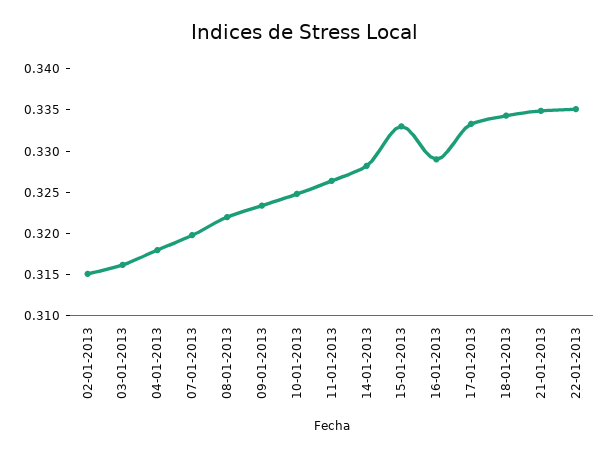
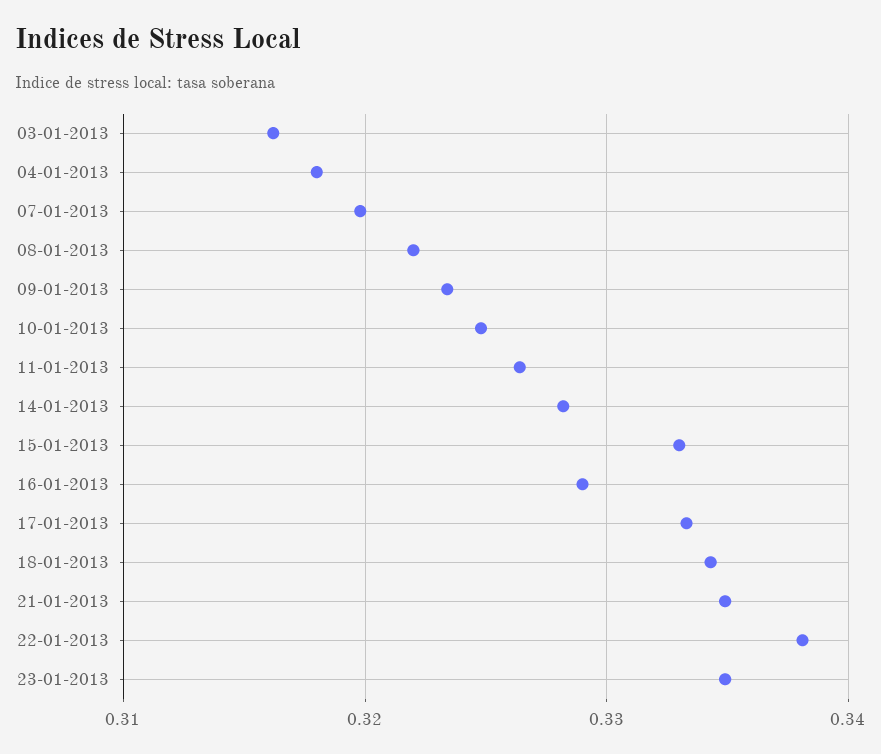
02-01-2013: 0.315 -> none
22-01-2013: 0.335 -> 0.338
23-01-2013: none -> 0.335

